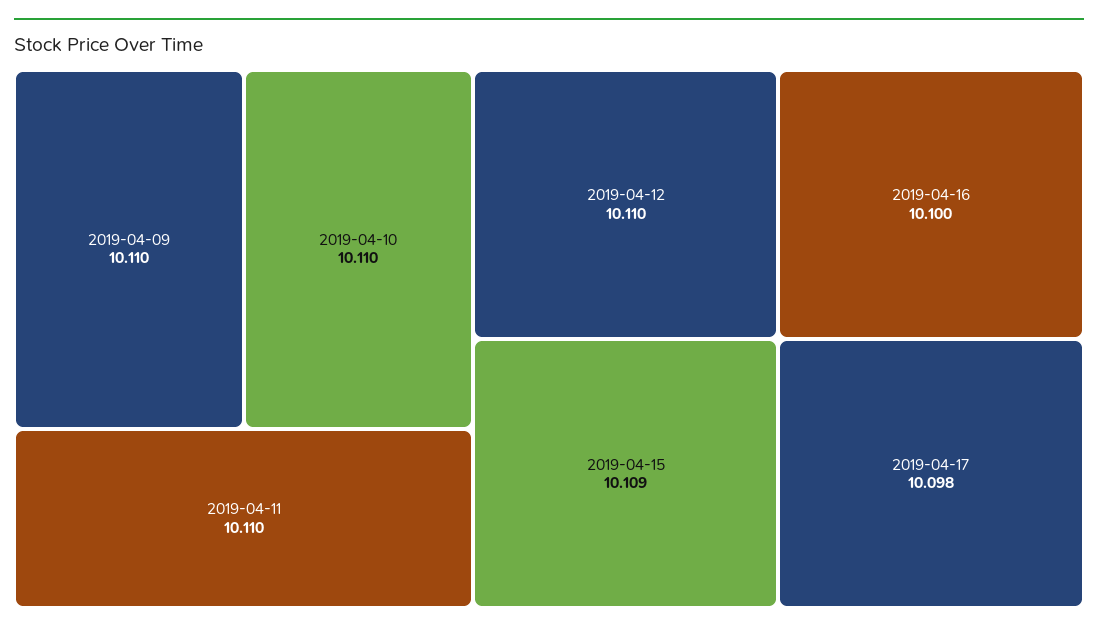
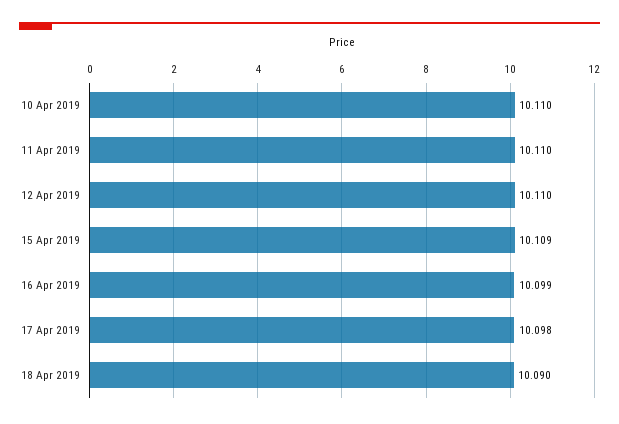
2019-04-09: 10.11 -> none
2019-04-16: 10.1 -> 10.099
18 Apr 2019: none -> 10.09

